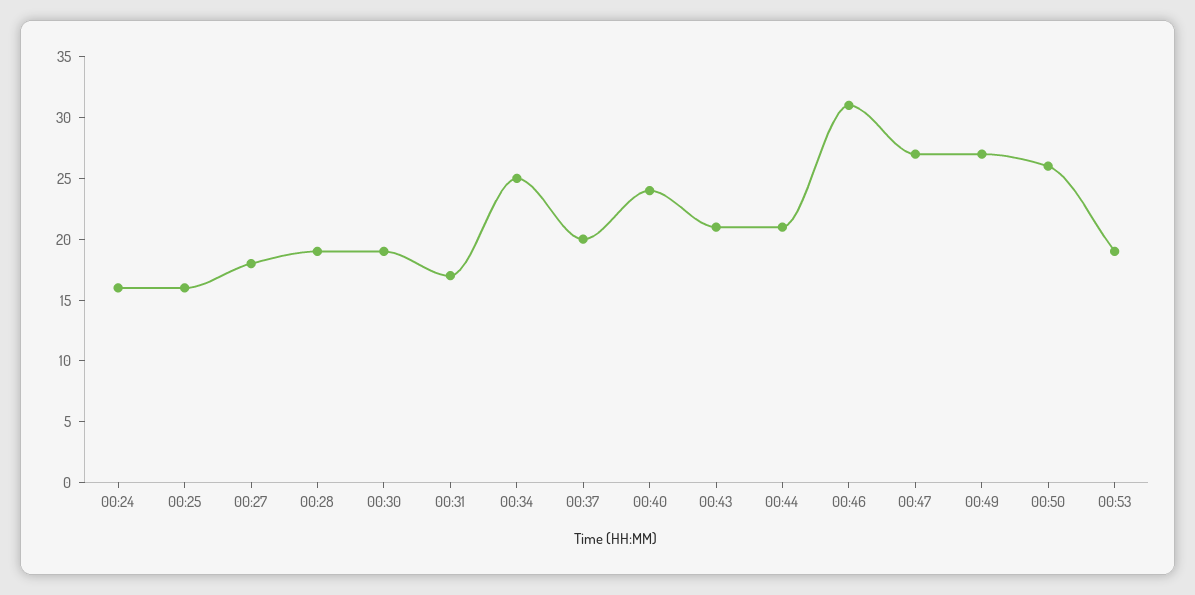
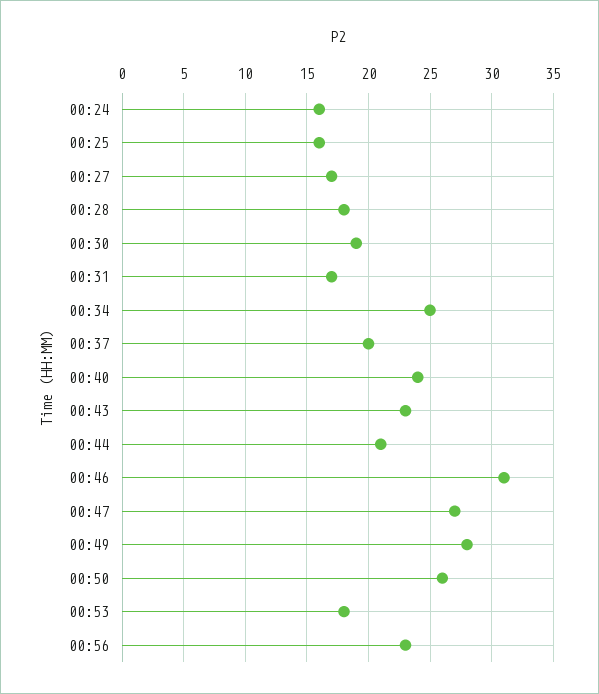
00:27: 18 -> 17
00:28: 19 -> 18
00:43: 21 -> 23
00:49: 27 -> 28
00:53: 19 -> 18
00:56: none -> 23

